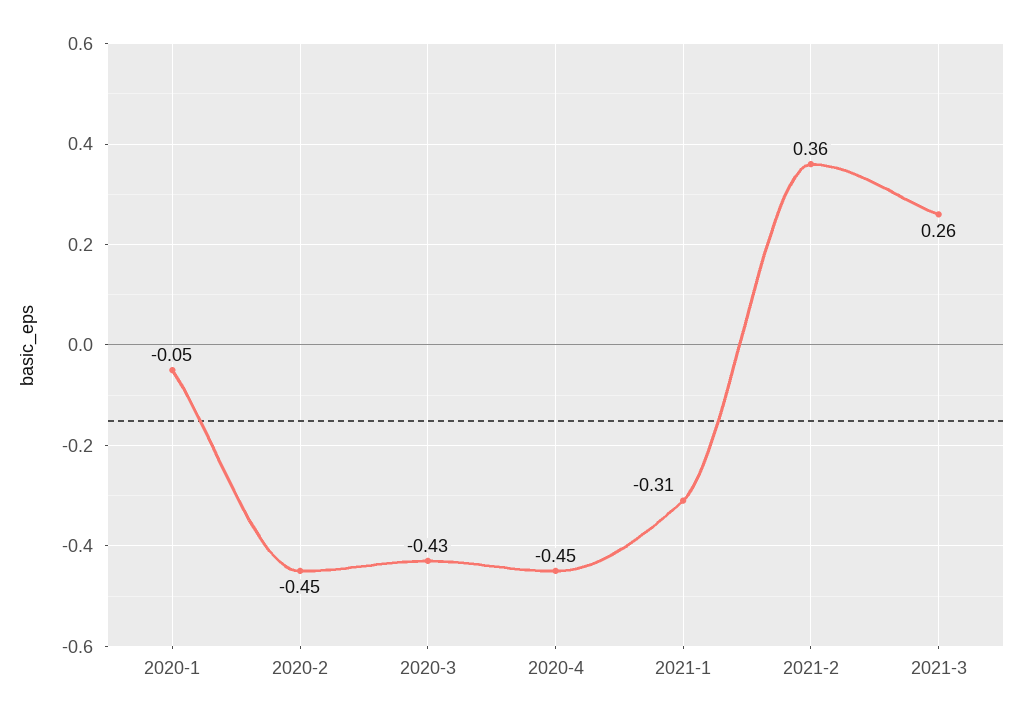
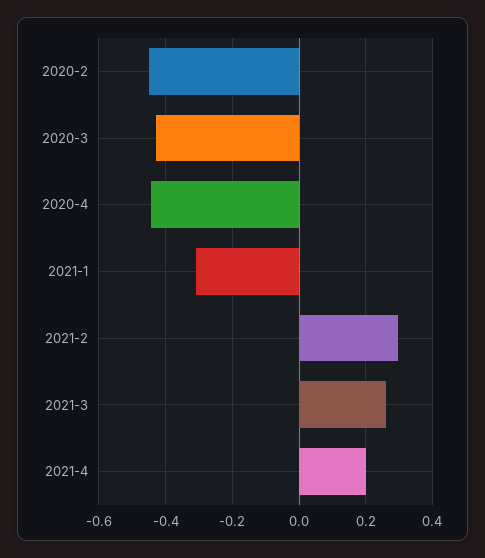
2020-1: -0.05 -> none
2021-2: 0.36 -> 0.3
2021-4: none -> 0.2

